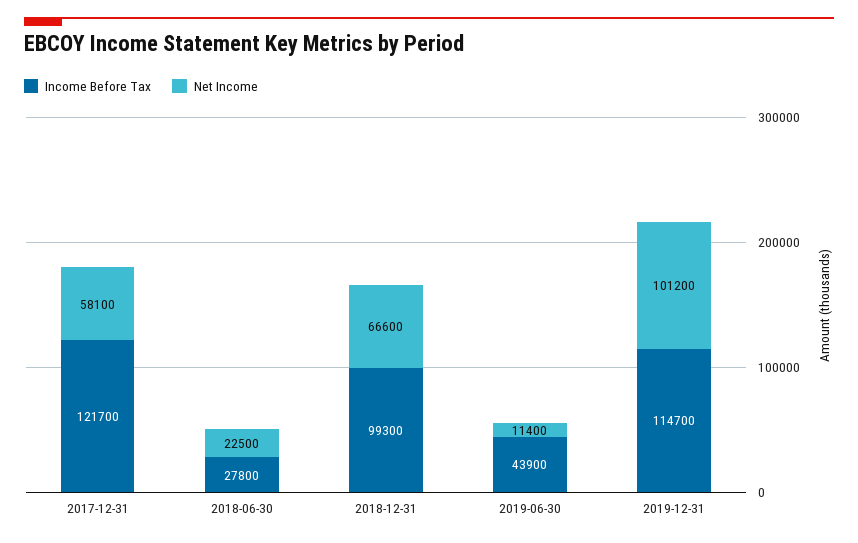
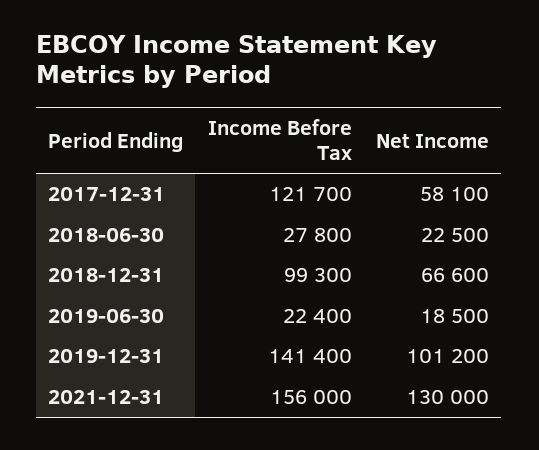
Income Before Tax, 2019-06-30: 43900 -> 22400
Net Income, 2019-06-30: 11400 -> 18500
Income Before Tax, 2019-12-31: 114700 -> 141400
Income Before Tax, 2021-12-31: none -> 156000
Net Income, 2021-12-31: none -> 130000

